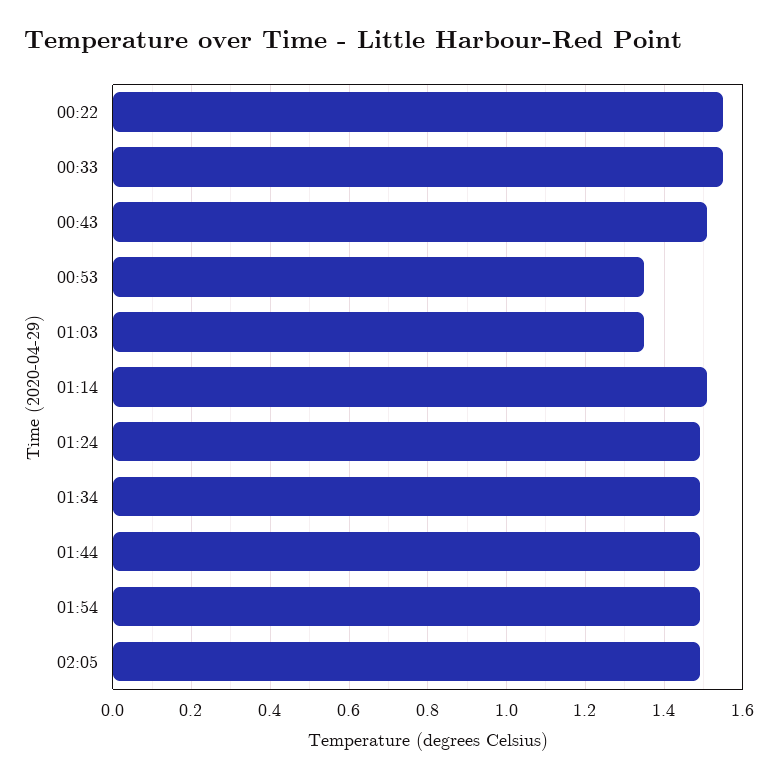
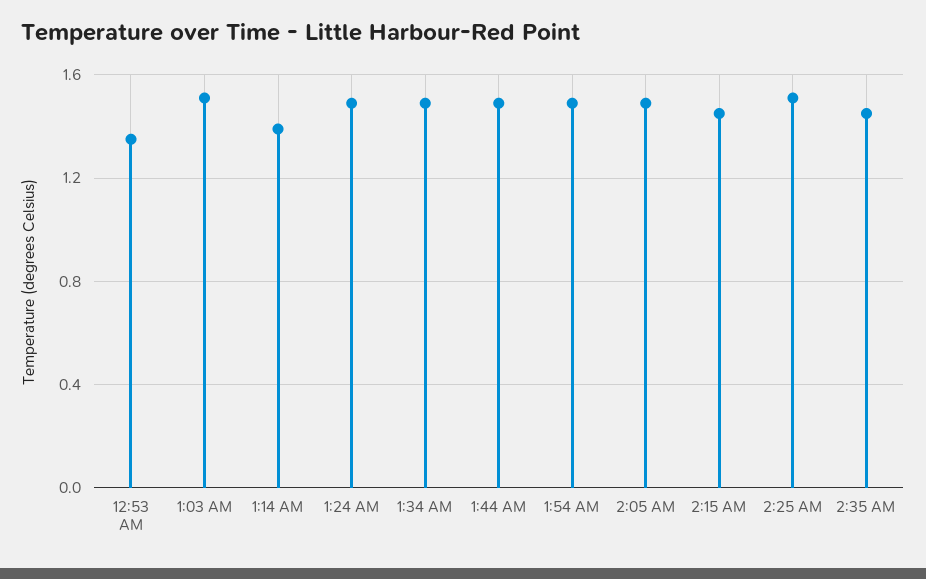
00:22: 1.55 -> none
00:33: 1.55 -> none
00:43: 1.5 -> none
01:03: 1.35 -> 1.5
01:14: 1.5 -> 1.4
2:15 AM: none -> 1.45
2:25 AM: none -> 1.5
2:35 AM: none -> 1.45

